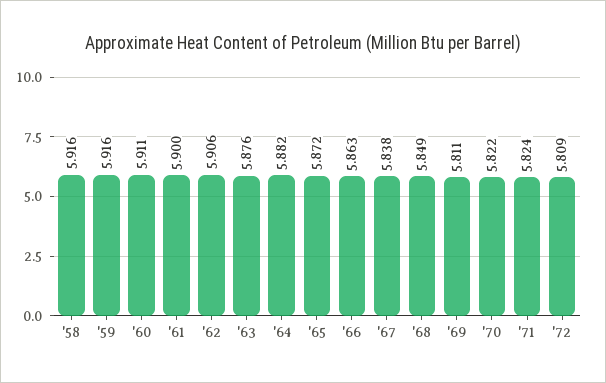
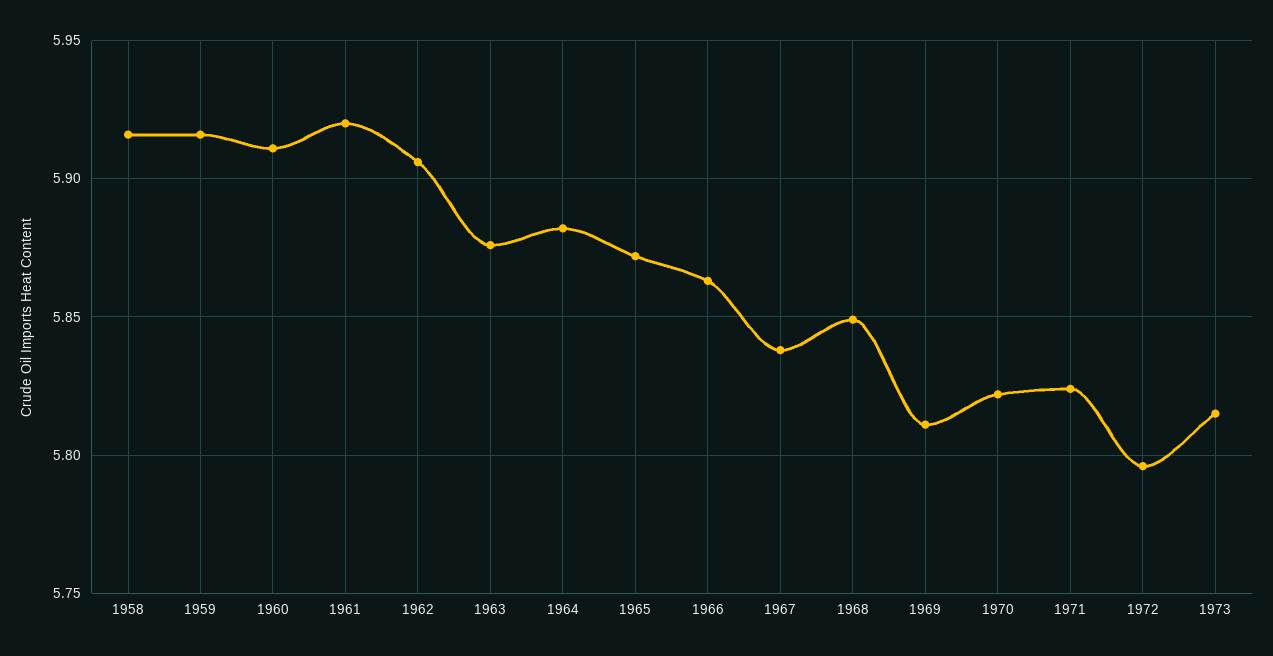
'61: 5.9 -> 5.92
'72: 5.809 -> 5.795
1973: none -> 5.815

